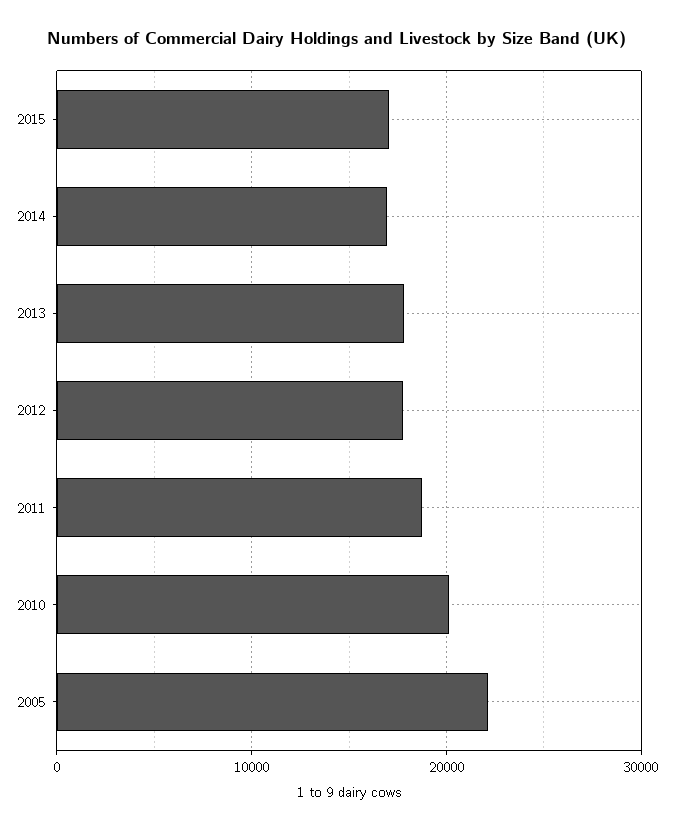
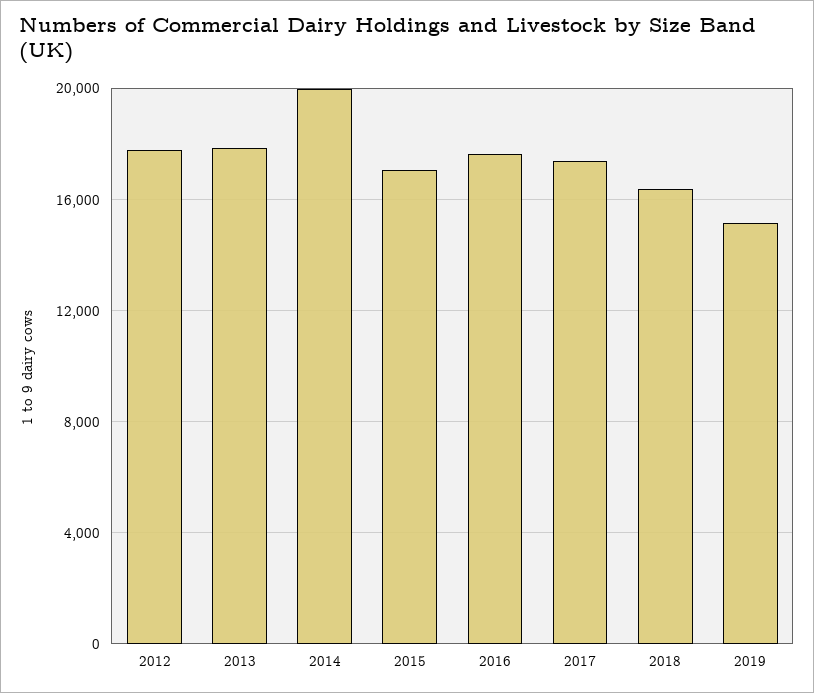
2014: 17000 -> 20000
2011: 19000 -> none
2010: 20000 -> none
2005: 22000 -> none
2016: none -> 17500
2017: none -> 17500
2018: none -> 16500
2019: none -> 15000

